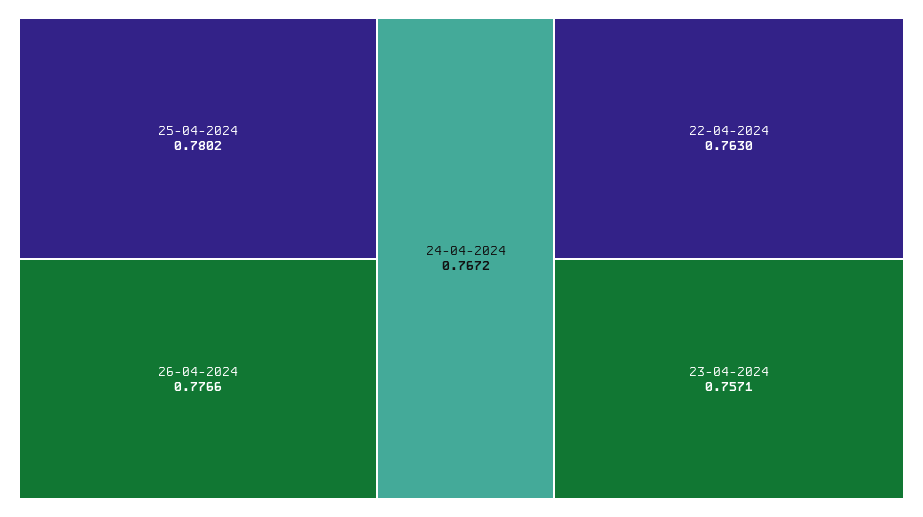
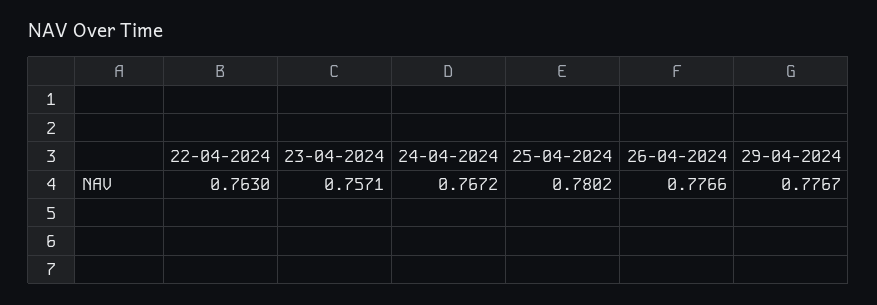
29-04-2024: none -> 0.7767

